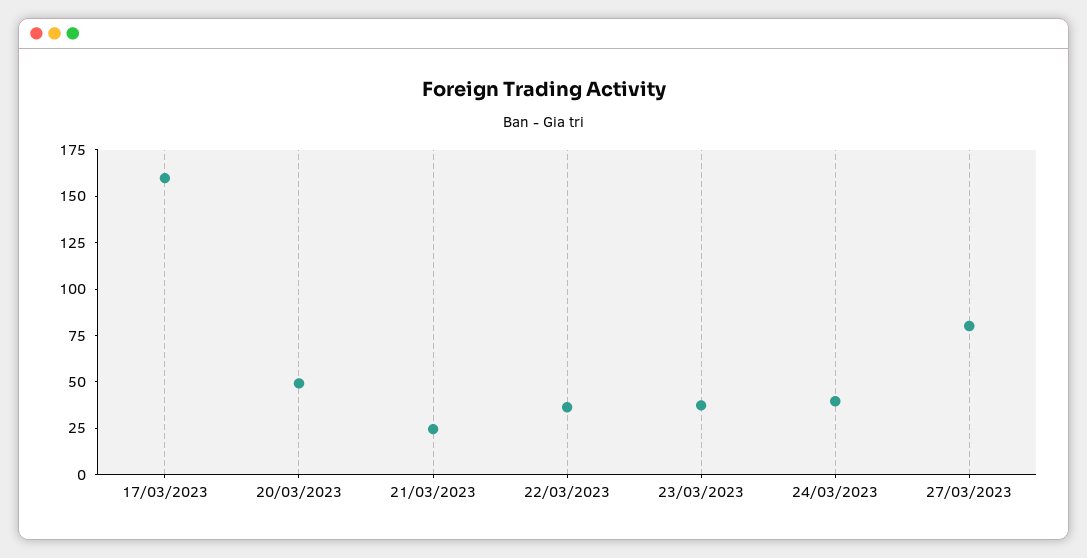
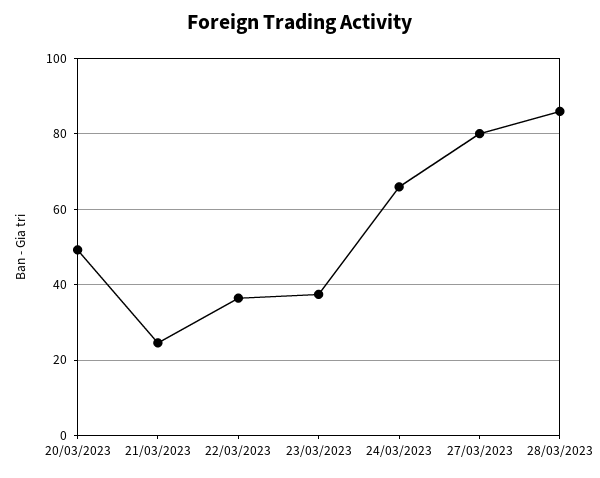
17/03/2023: 160 -> none
24/03/2023: 40 -> 66
28/03/2023: none -> 86

